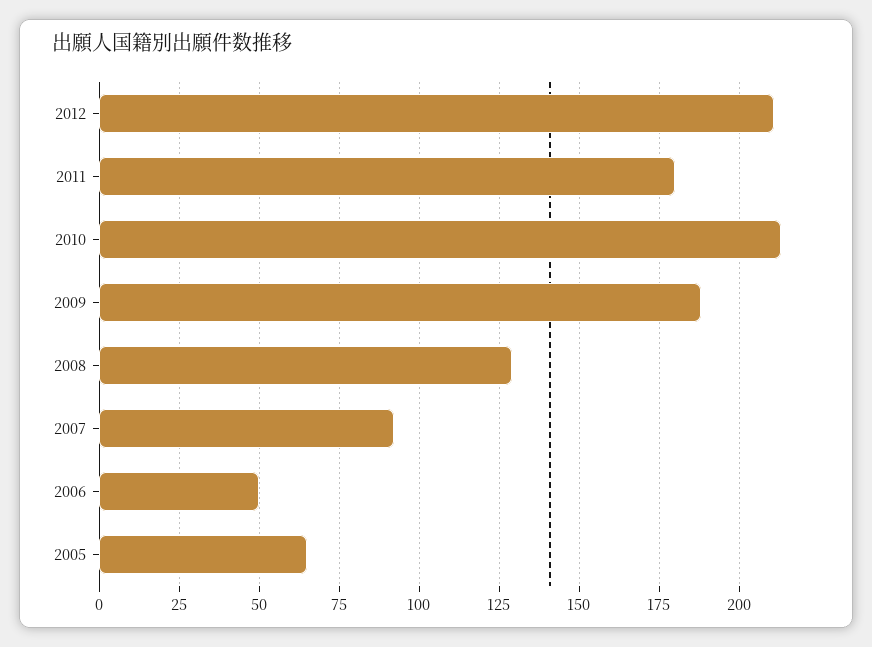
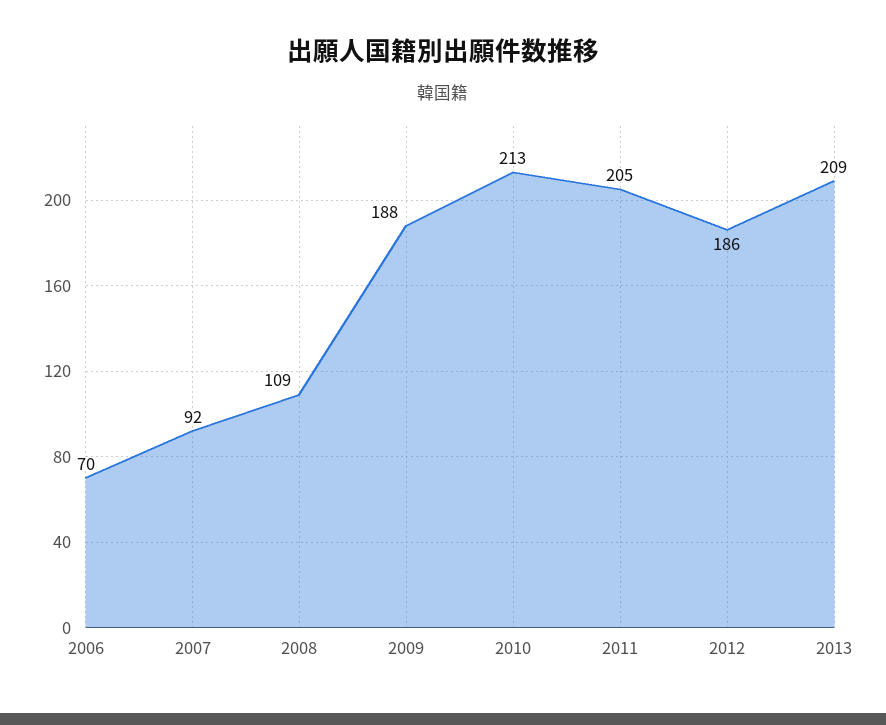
2012: 210 -> 186
2011: 180 -> 205
2008: 130 -> 109
2006: 50 -> 70
2005: 65 -> none
2013: none -> 209

